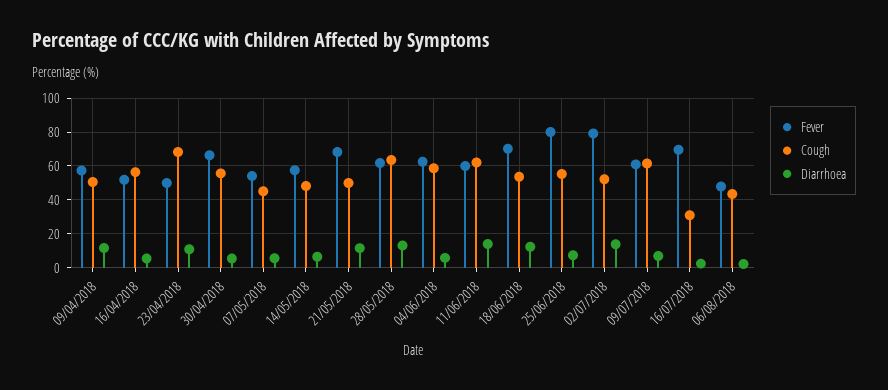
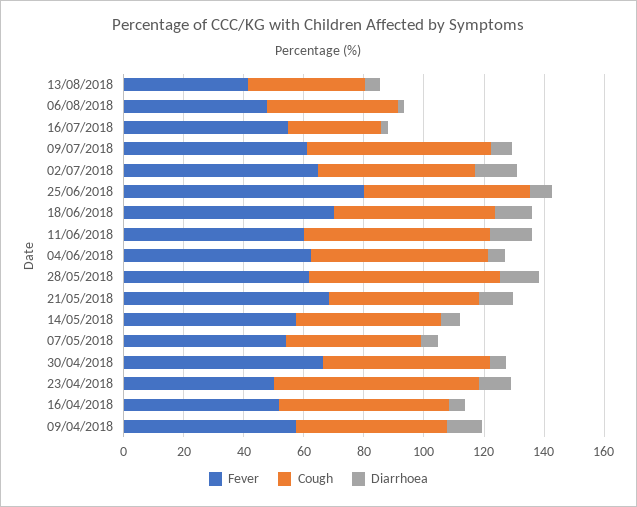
Fever, 02/07/2018: 80 -> 65
Fever, 16/07/2018: 70 -> 55
Fever, 13/08/2018: none -> 40
Cough, 13/08/2018: none -> 40
Diarrhoea, 13/08/2018: none -> 5

